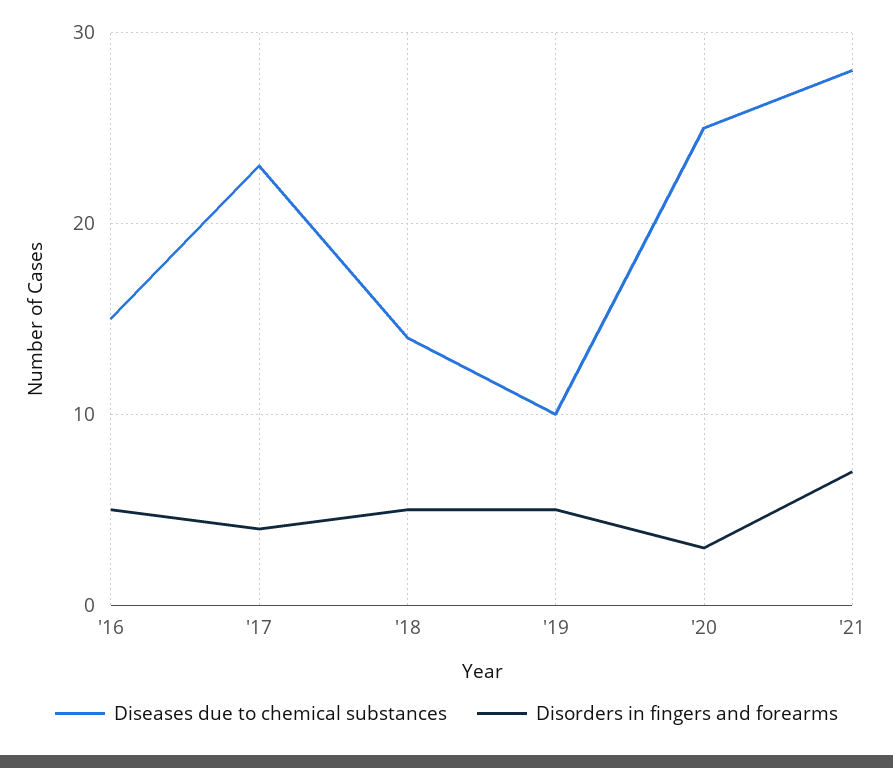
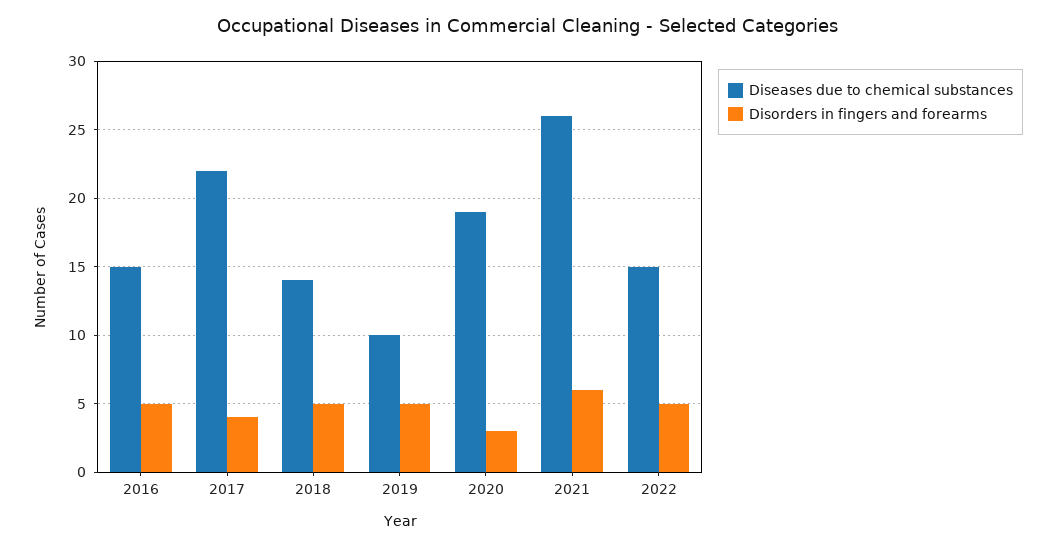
Diseases due to chemical substances, '17: 23 -> 22
Diseases due to chemical substances, '20: 25 -> 19
Diseases due to chemical substances, '21: 28 -> 26
Disorders in fingers and forearms, '21: 7 -> 6
Diseases due to chemical substances, 2022: none -> 15
Disorders in fingers and forearms, 2022: none -> 5

